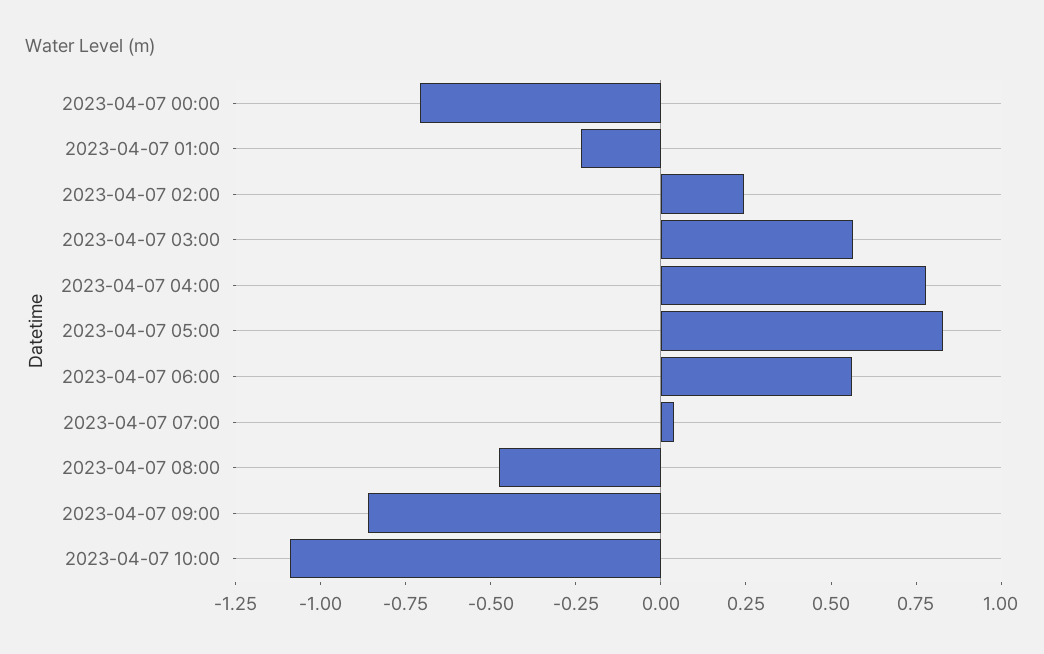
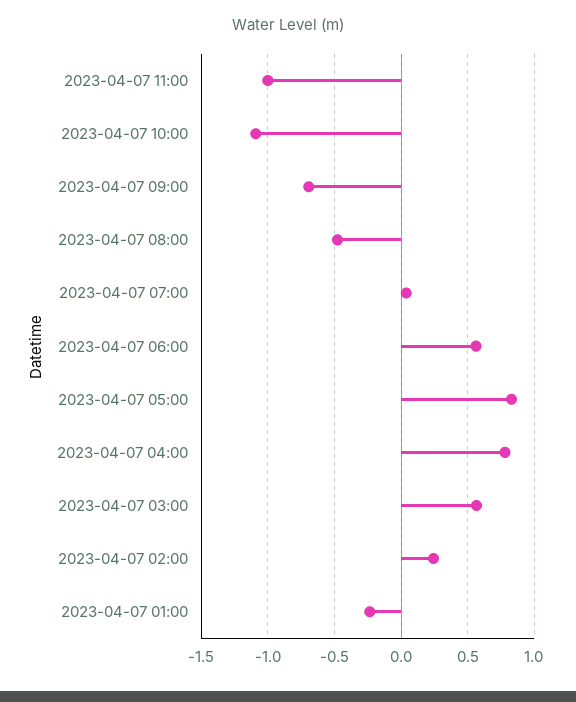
2023-04-07 00:00: -0.7 -> none
2023-04-07 09:00: -0.85 -> -0.7
2023-04-07 11:00: none -> -1

